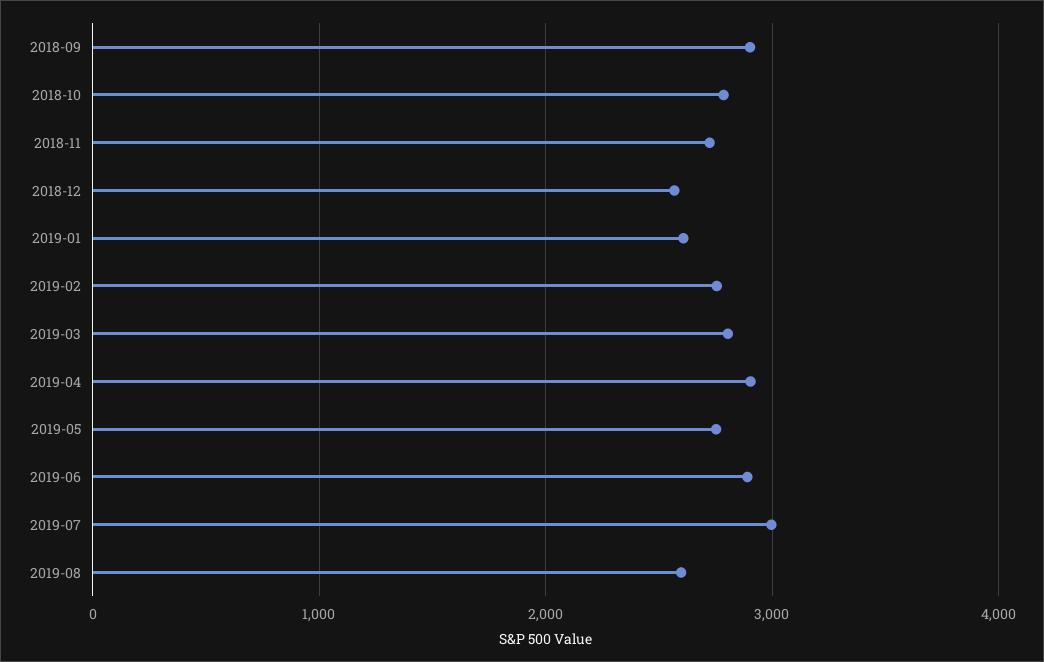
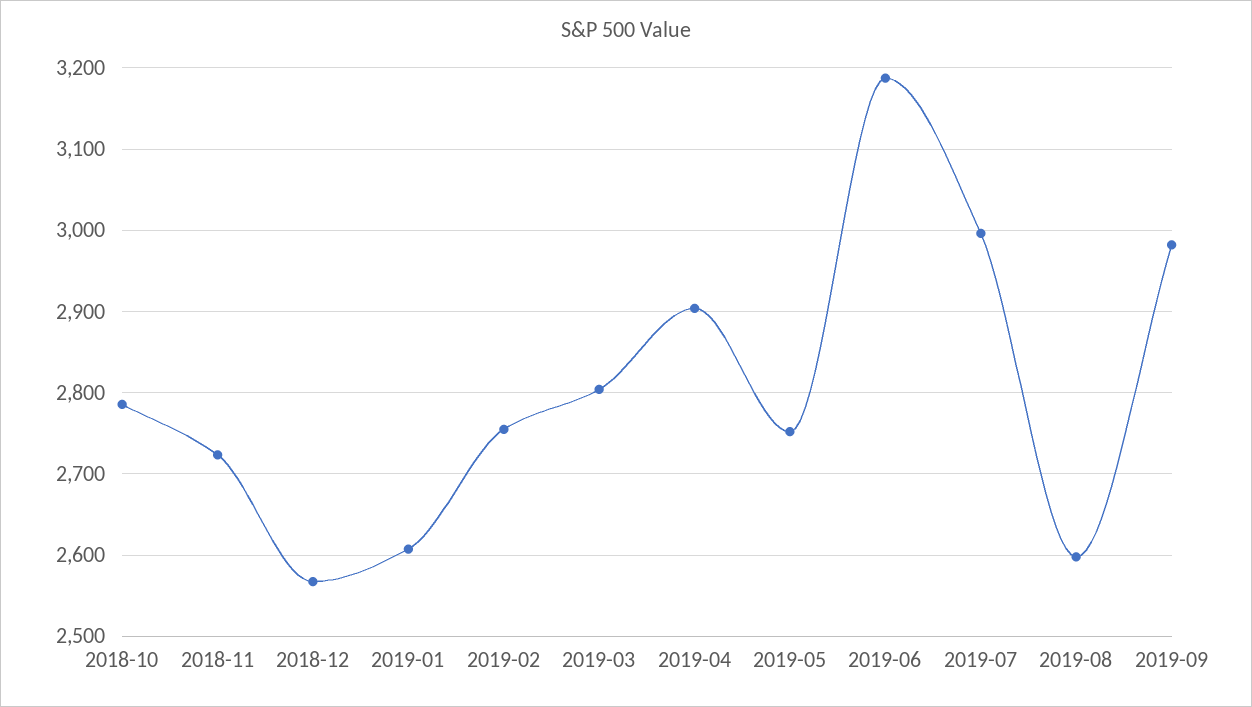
2018-09: 2900 -> none
2019-06: 2900 -> 3190
2019-09: none -> 2980

